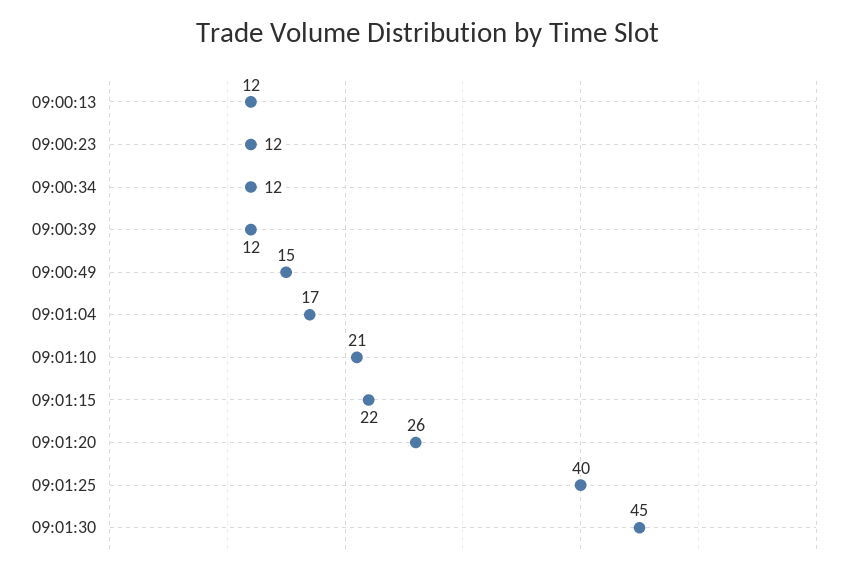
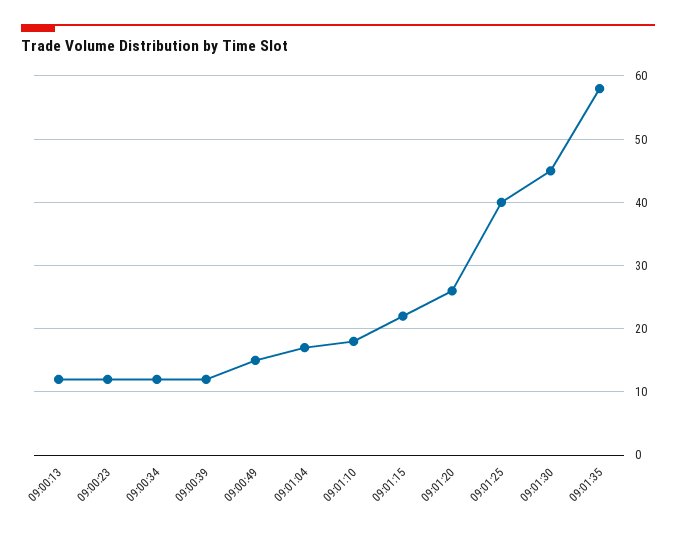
09:01:10: 21 -> 18
09:01:35: none -> 58

